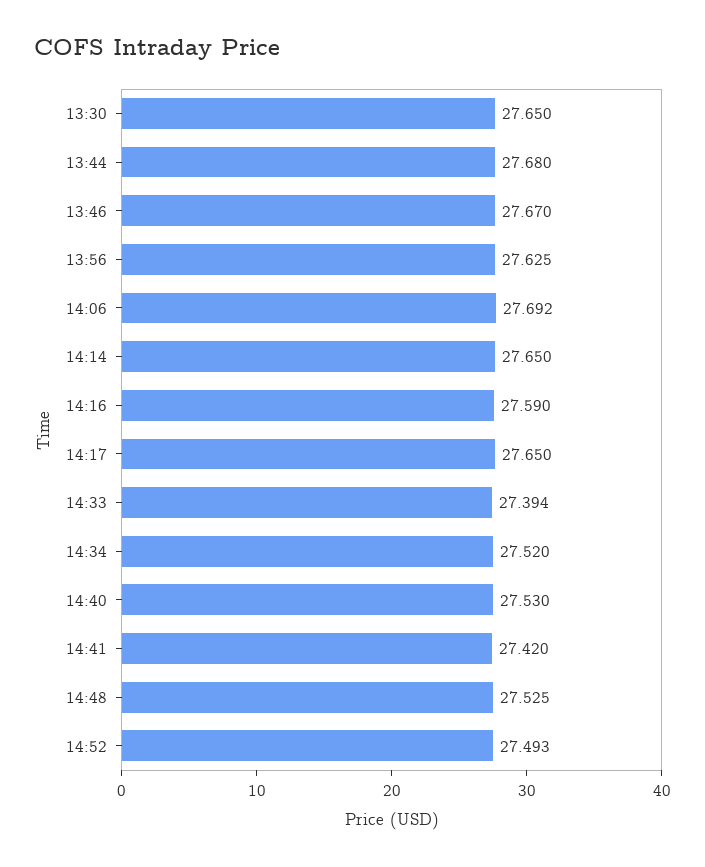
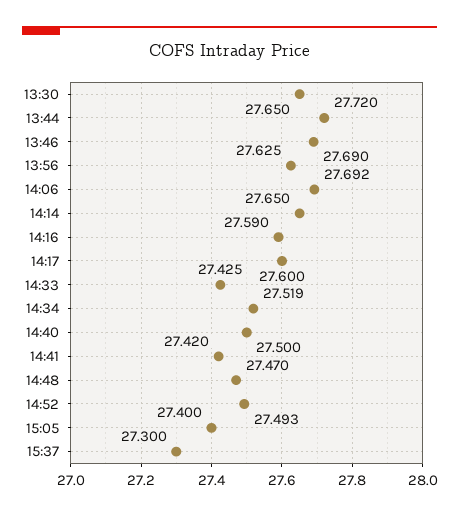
13:44: 27.68 -> 27.72
13:46: 27.67 -> 27.69
14:17: 27.65 -> 27.6
14:33: 27.394 -> 27.425
14:34: 27.52 -> 27.519
14:40: 27.53 -> 27.5
14:48: 27.525 -> 27.47
15:05: none -> 27.4
15:37: none -> 27.3

